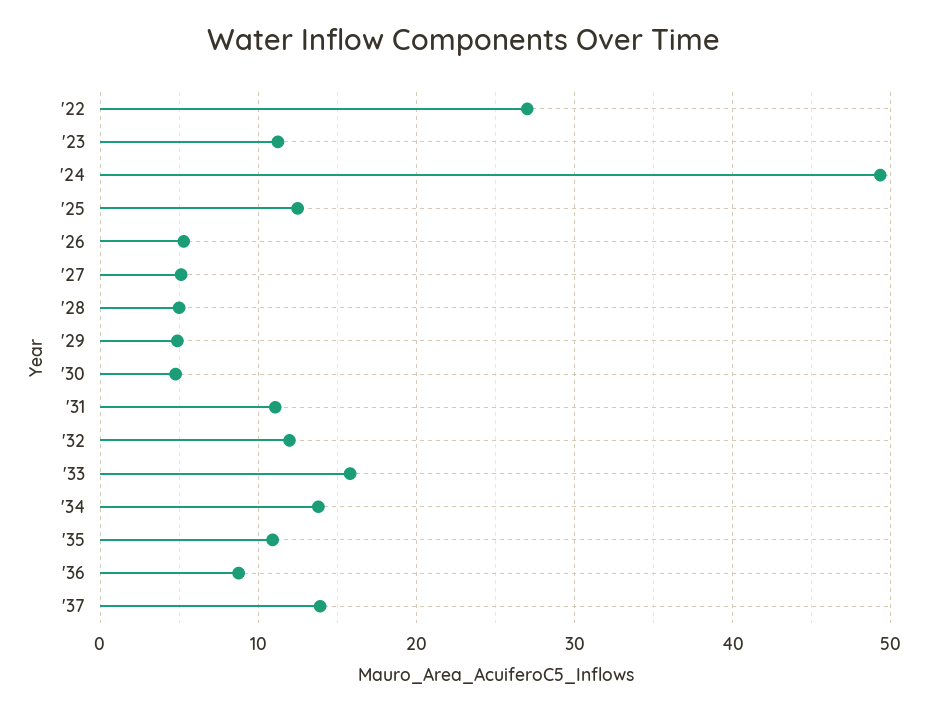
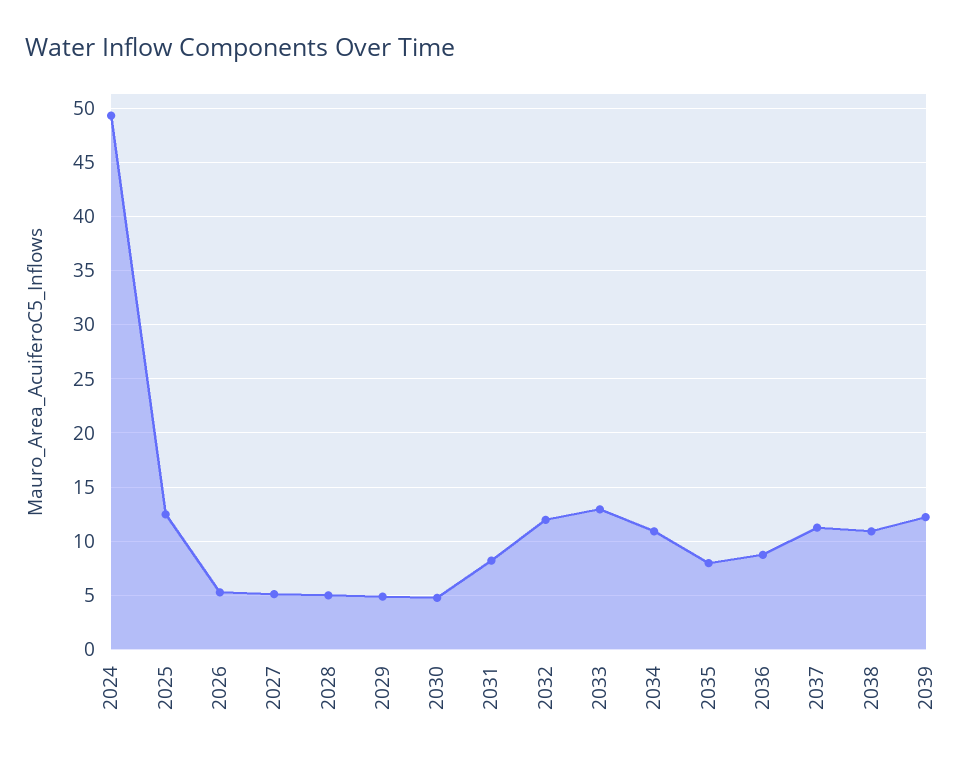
'22: 27 -> none
'23: 11 -> none
'31: 11 -> 8
'33: 16 -> 13
'34: 14 -> 11
'35: 11 -> 8
'37: 14 -> 11
2038: none -> 11
2039: none -> 12

